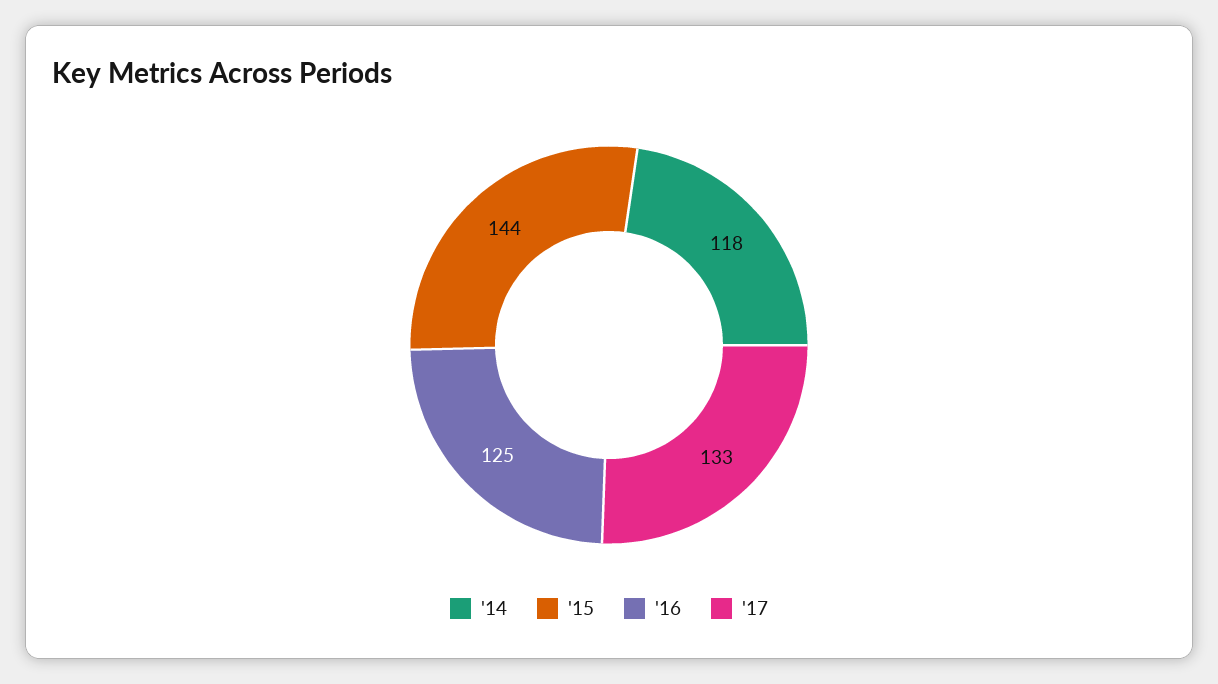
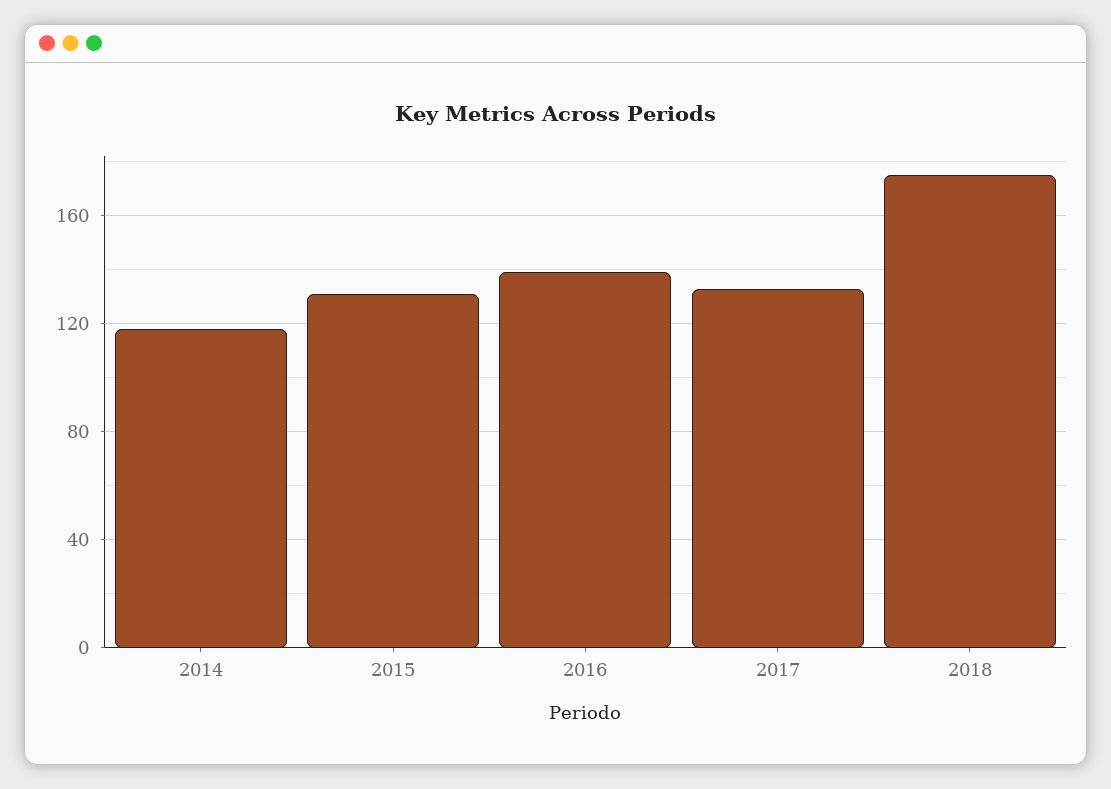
'15: 144 -> 130
'16: 125 -> 140
2018: none -> 175

